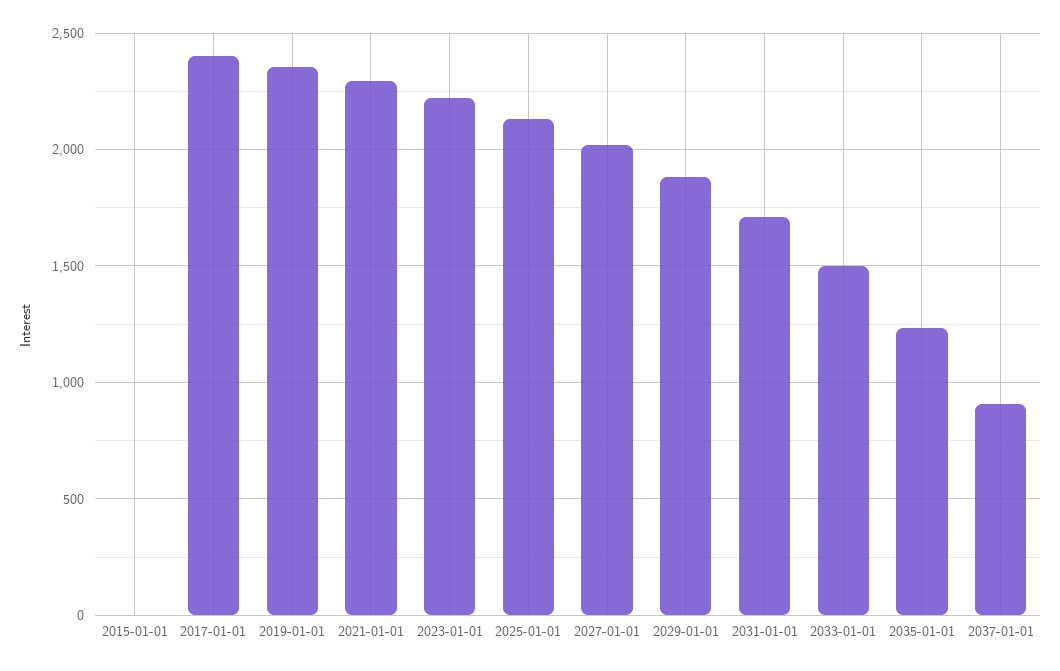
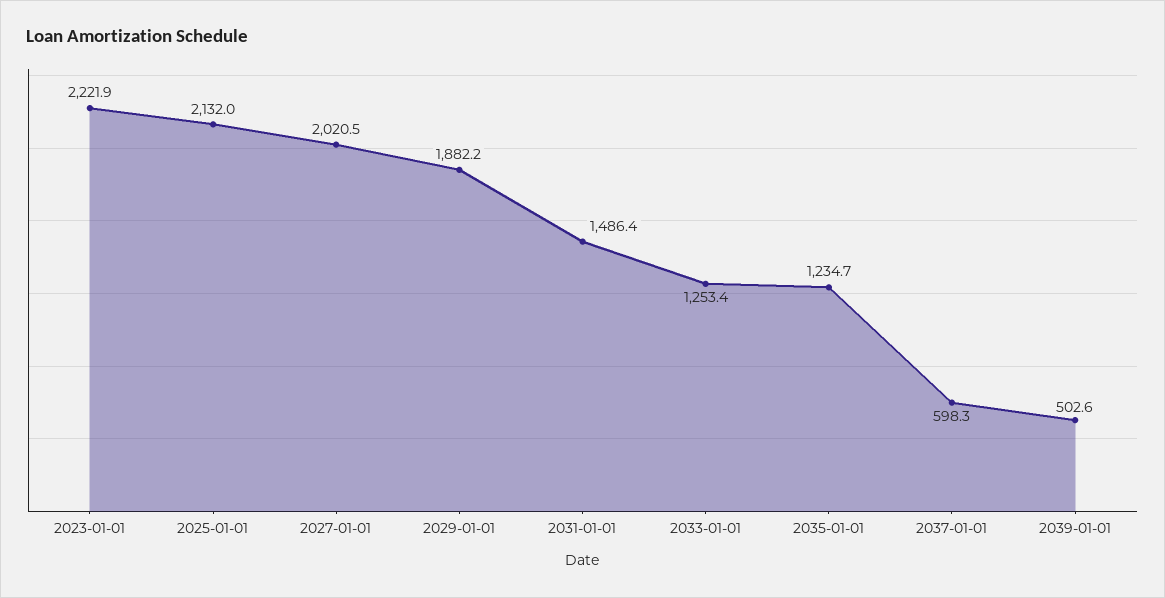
2015-01-01: 0 -> none
2017-01-01: 2400 -> none
2019-01-01: 2350 -> none
2021-01-01: 2300 -> none
2031-01-01: 1700 -> 1486.4
2033-01-01: 1500 -> 1253.4
2037-01-01: 900 -> 598.3
2039-01-01: none -> 502.6

